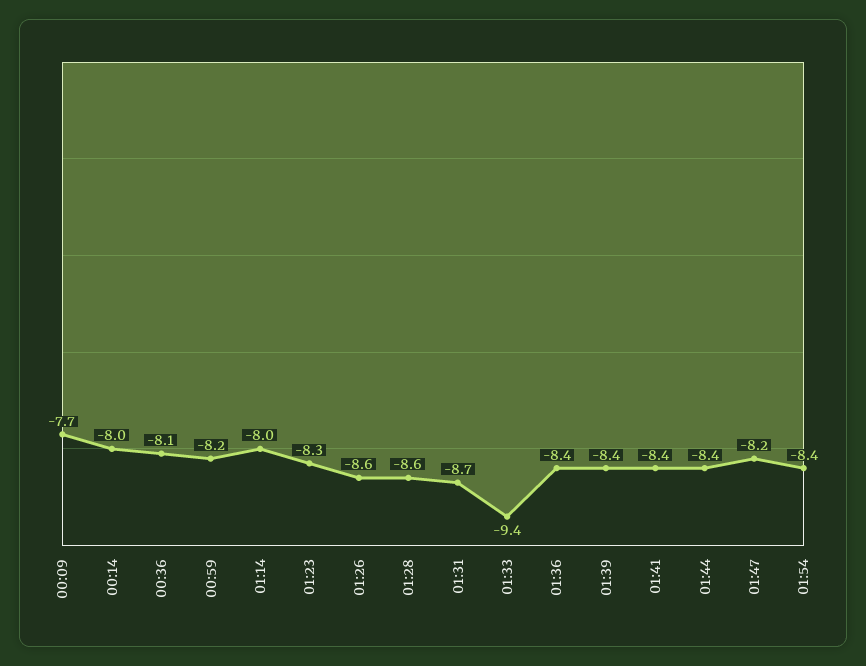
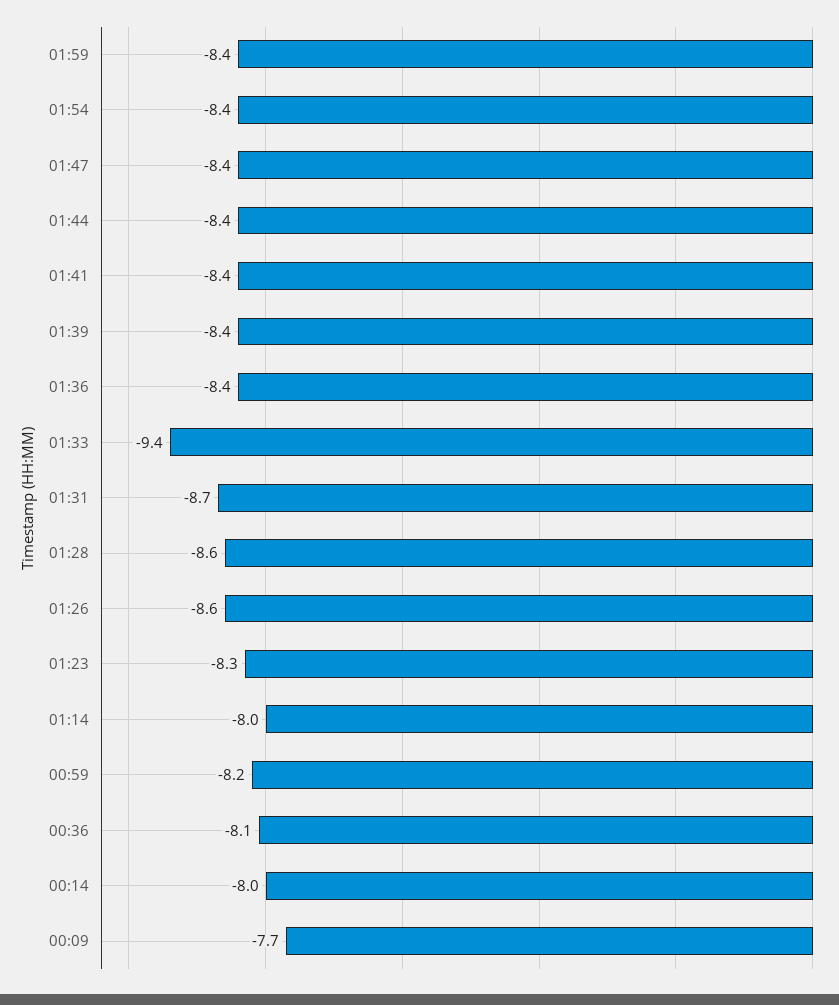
01:47: -8.2 -> -8.4
01:59: none -> -8.4

